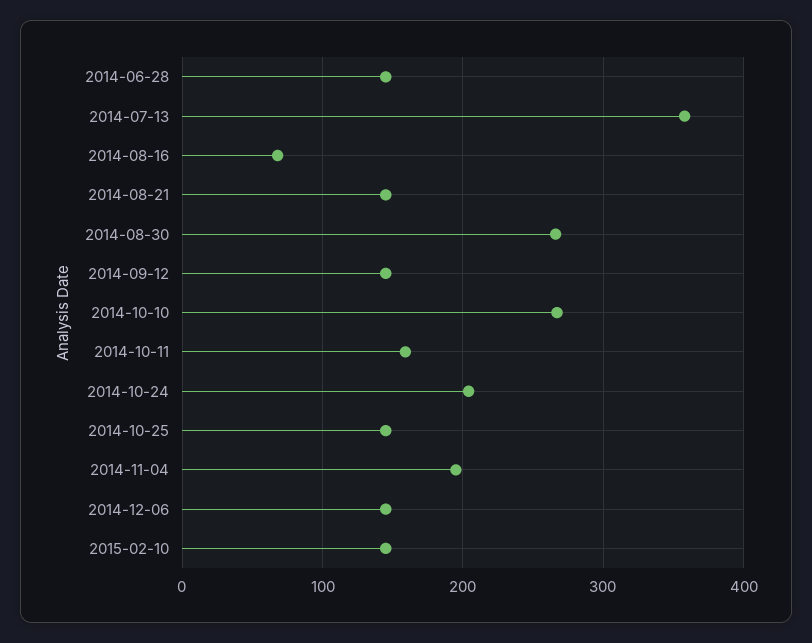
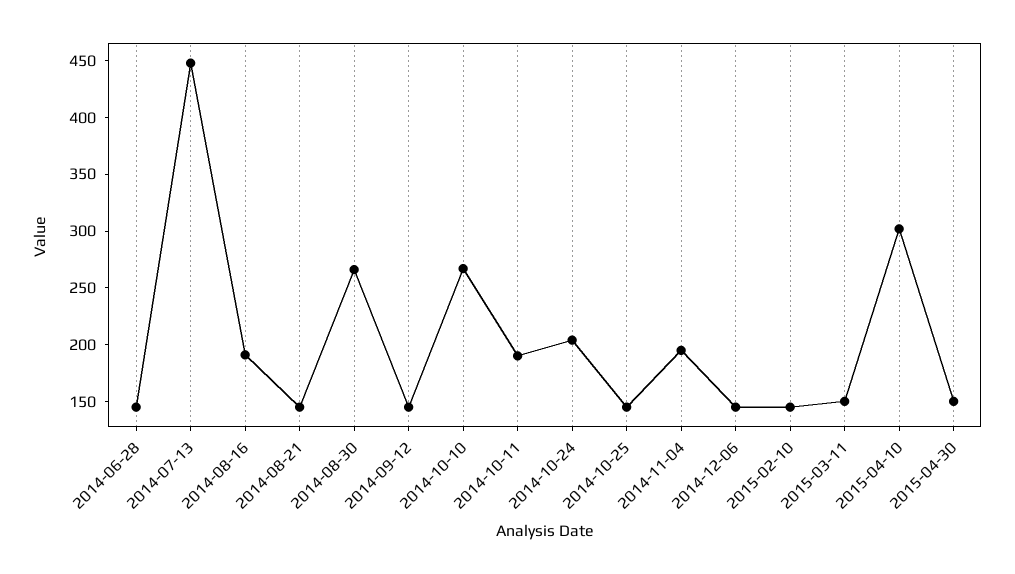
2014-07-13: 360 -> 450
2014-08-16: 70 -> 190
2014-10-11: 160 -> 190
2015-03-11: none -> 150
2015-04-10: none -> 300
2015-04-30: none -> 150

